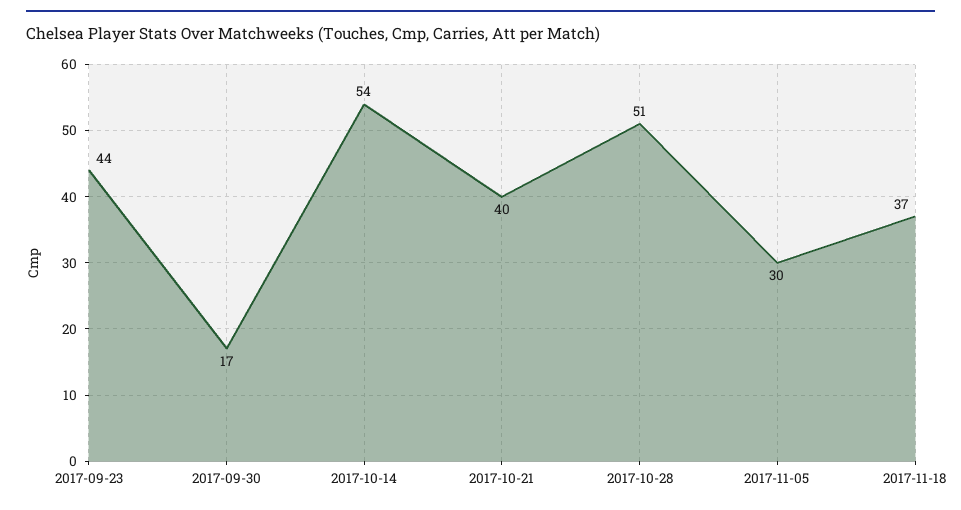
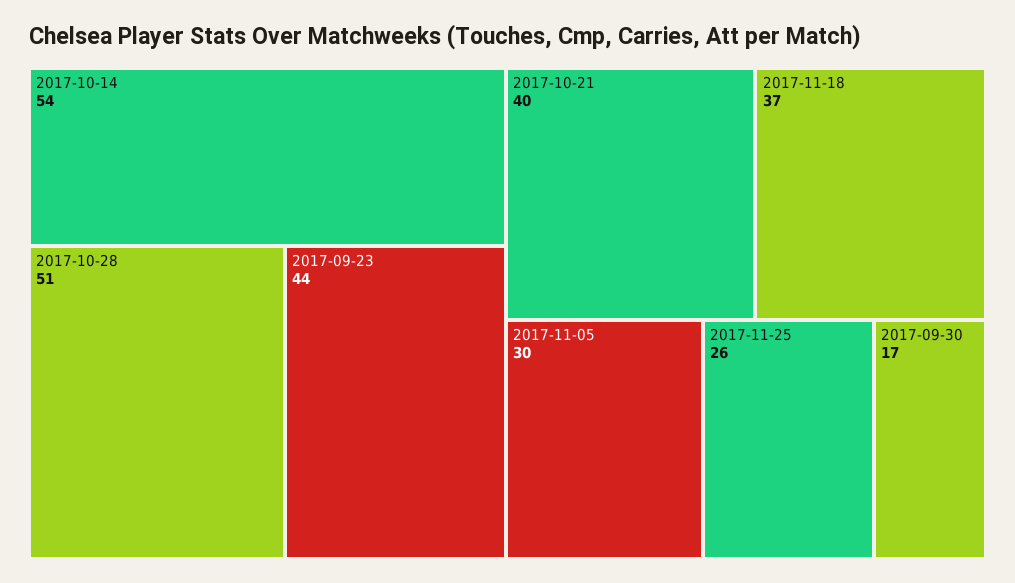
2017-11-25: none -> 26

